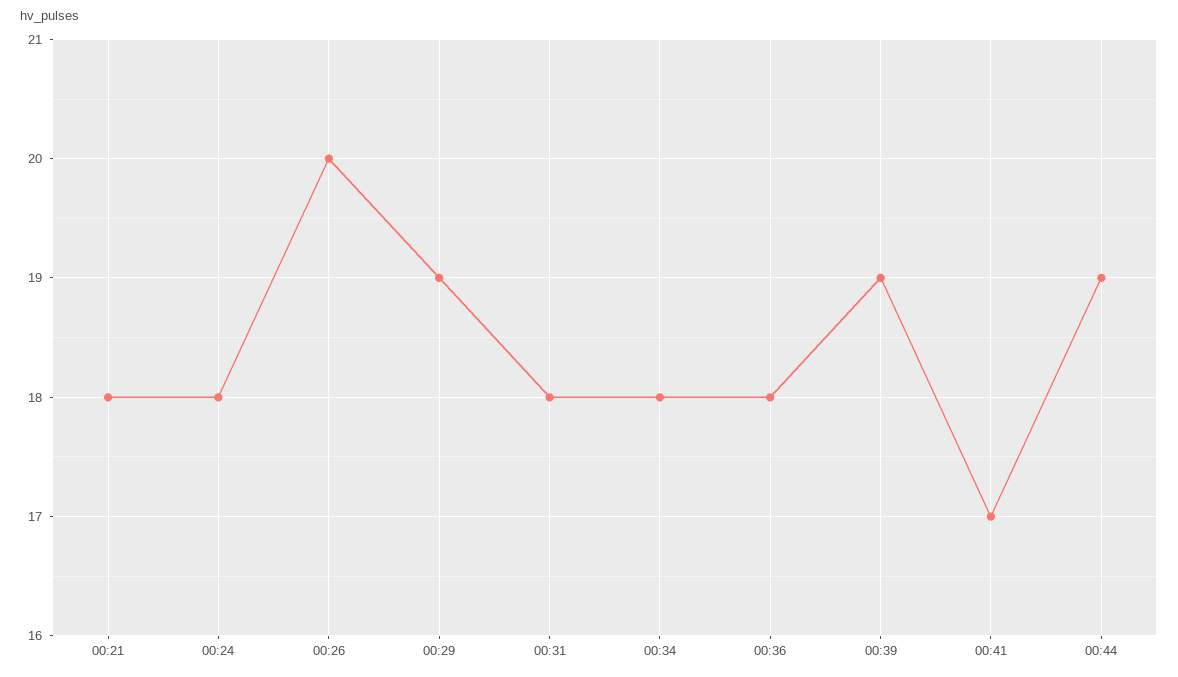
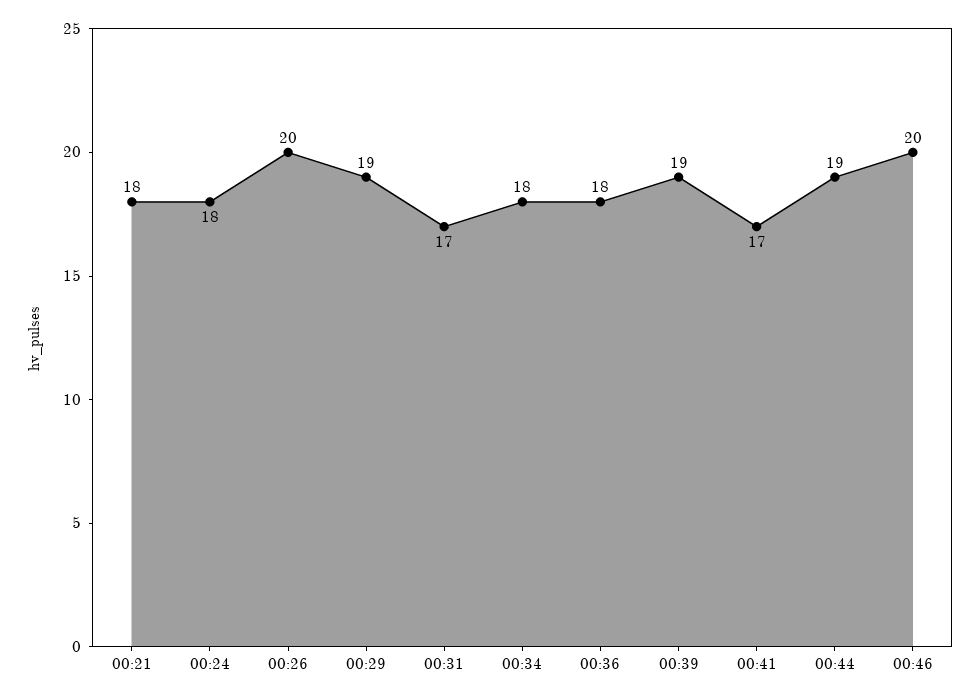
00:31: 18 -> 17
00:46: none -> 20

